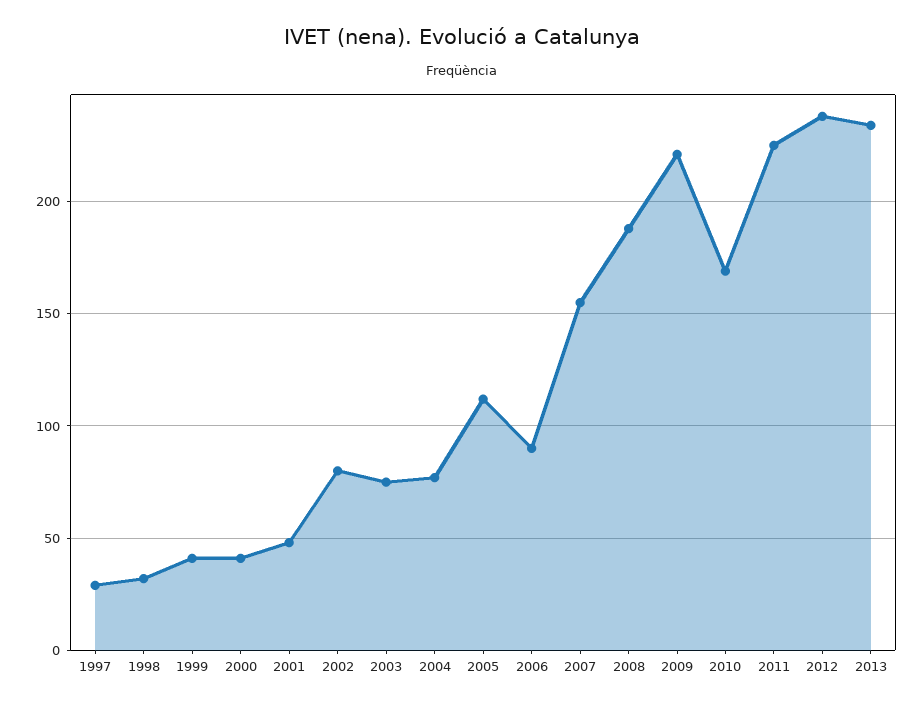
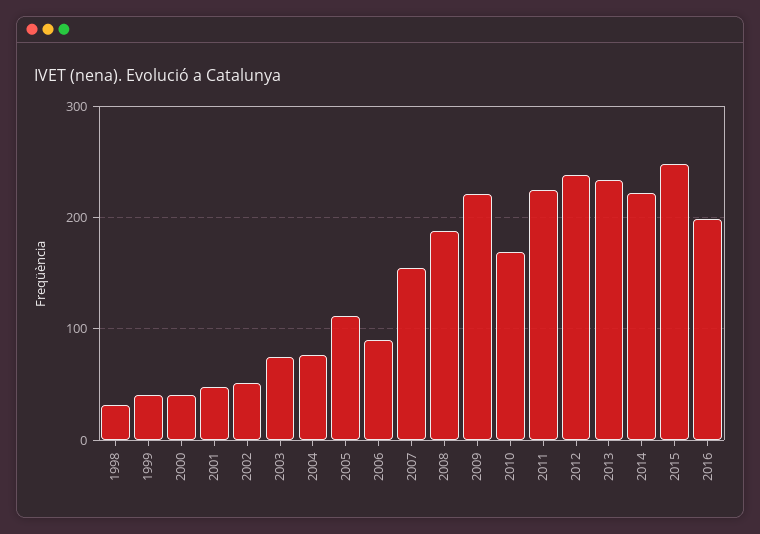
1997: 30 -> none
2002: 80 -> 50
2014: none -> 220
2015: none -> 250
2016: none -> 200

